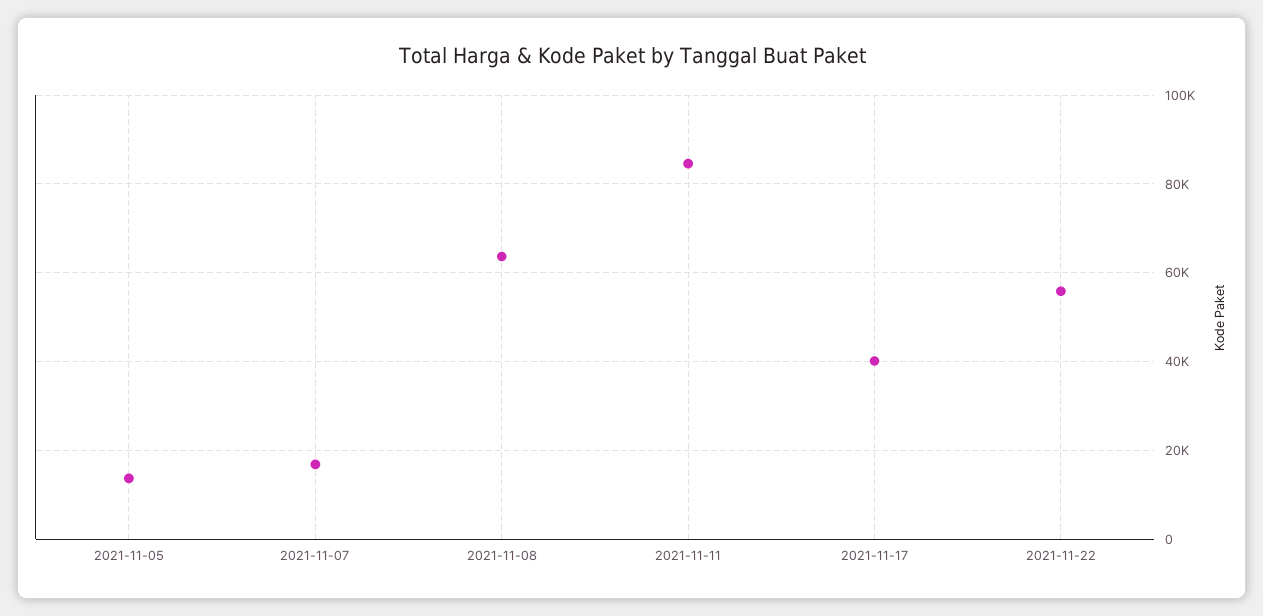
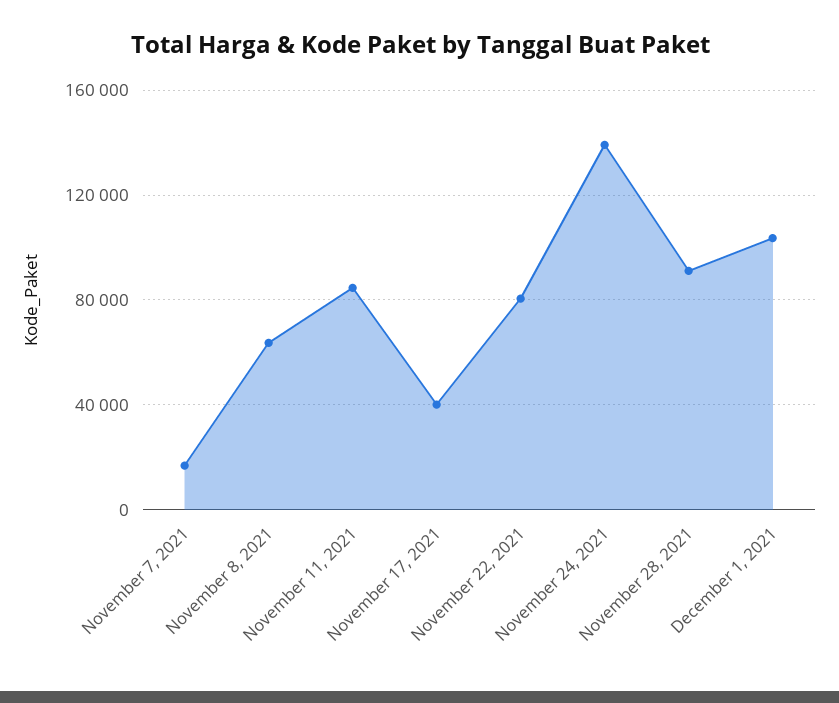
2021-11-05: 14000 -> none
2021-11-22: 56000 -> 80000
November 24, 2021: none -> 140000
November 28, 2021: none -> 90000
December 1, 2021: none -> 105000

